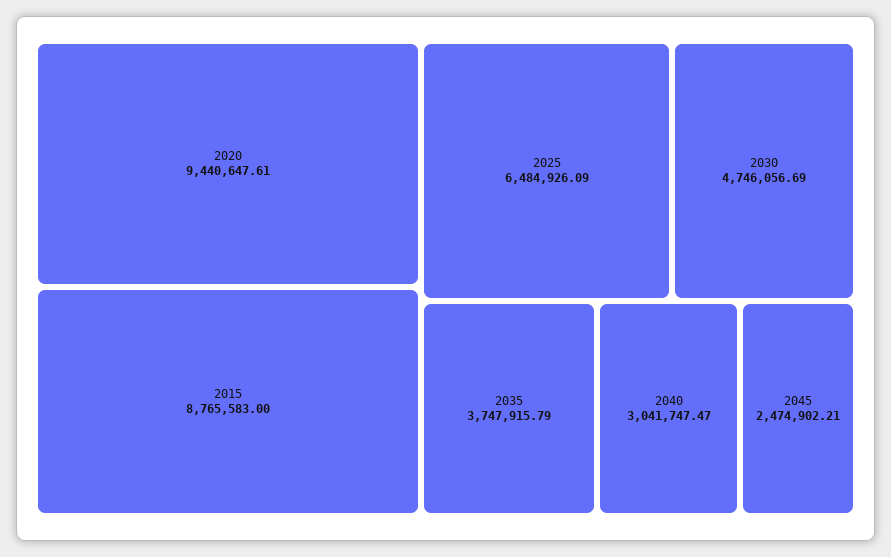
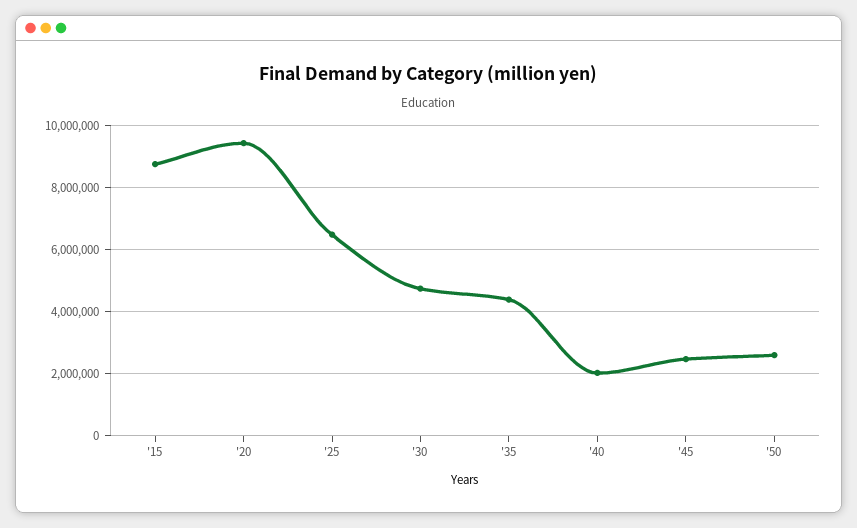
2035: 3747915.79 -> 4400000
2040: 3041747.47 -> 2000000
'50: none -> 2600000

